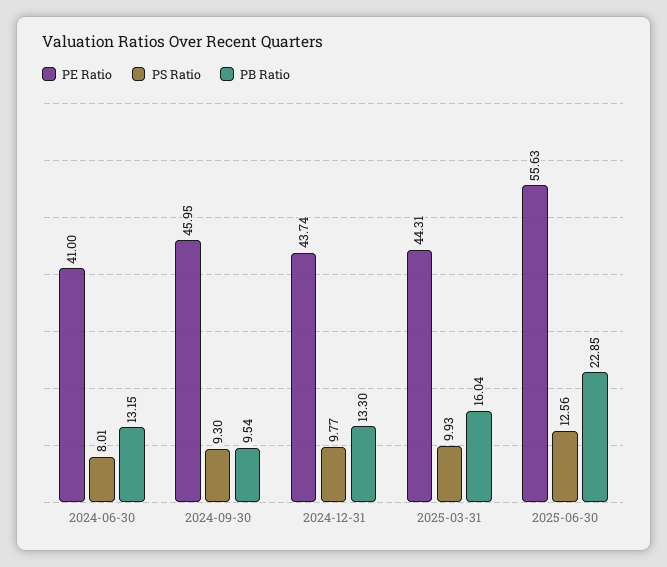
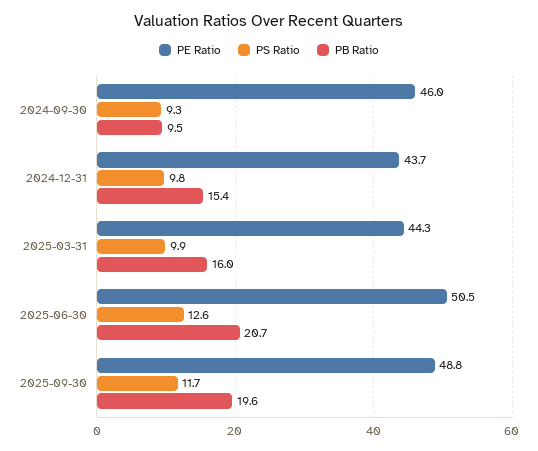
PE Ratio, 2024-06-30: 41 -> none
PS Ratio, 2024-06-30: 8.01 -> none
PB Ratio, 2024-06-30: 13.15 -> none
PB Ratio, 2024-12-31: 13.3 -> 15.4
PE Ratio, 2025-06-30: 55.63 -> 50.5
PB Ratio, 2025-06-30: 22.85 -> 20.7
PE Ratio, 2025-09-30: none -> 48.8
PS Ratio, 2025-09-30: none -> 11.7
PB Ratio, 2025-09-30: none -> 19.6

